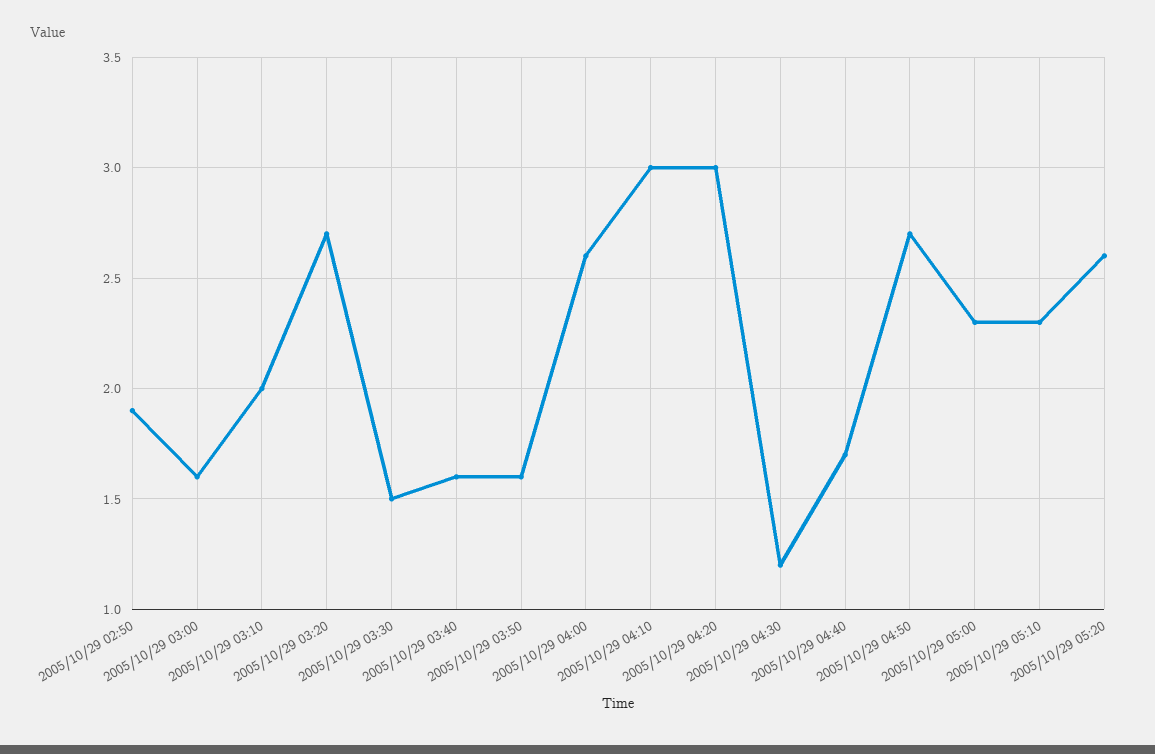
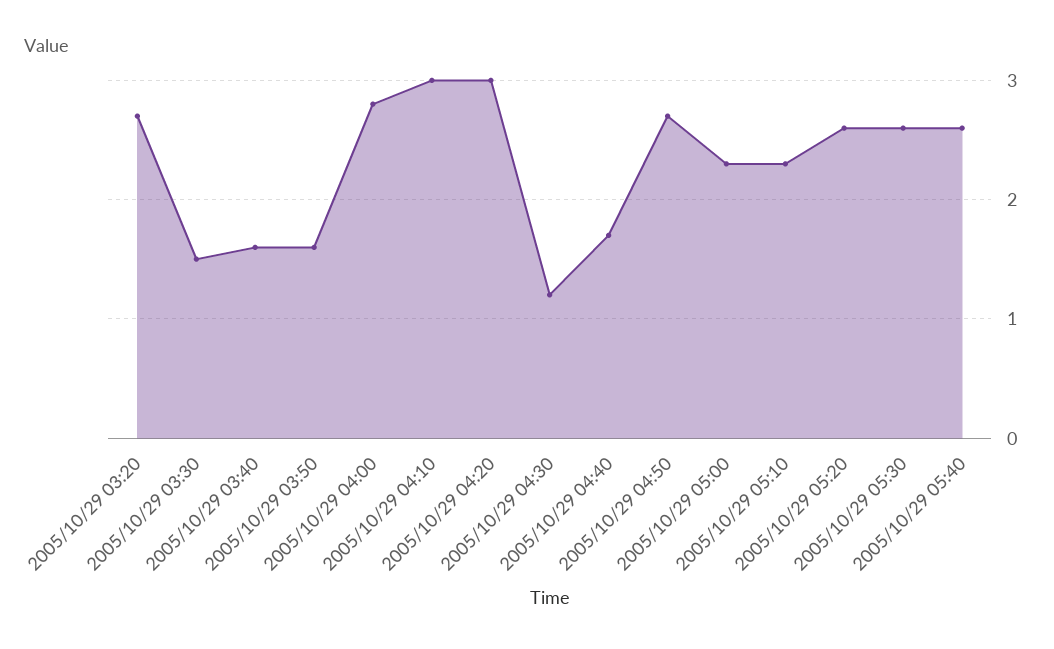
2005/10/29 02:50: 1.9 -> none
2005/10/29 03:00: 1.6 -> none
2005/10/29 03:10: 2 -> none
2005/10/29 04:00: 2.6 -> 2.8
2005/10/29 05:30: none -> 2.6
2005/10/29 05:40: none -> 2.6

